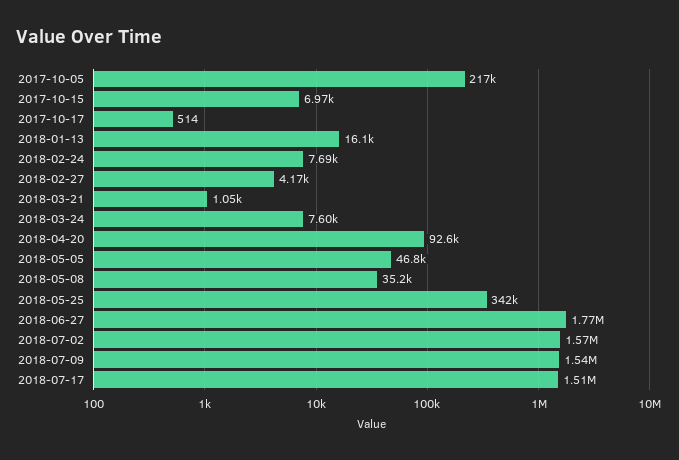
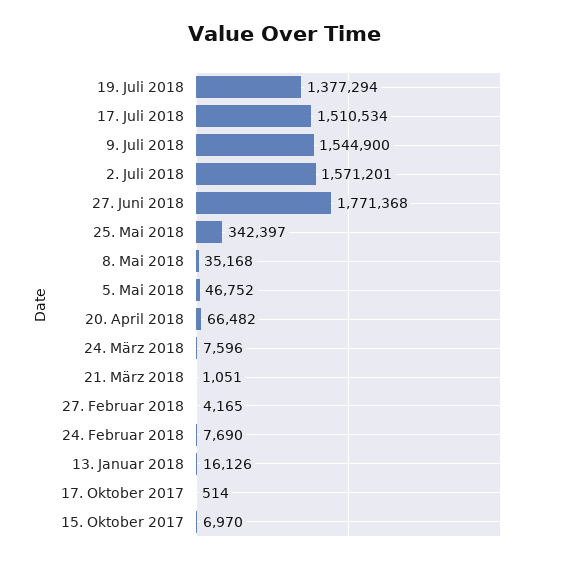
2017-10-05: 217000 -> none
2018-04-20: 92600 -> 66482
19. Juli 2018: none -> 1377294

